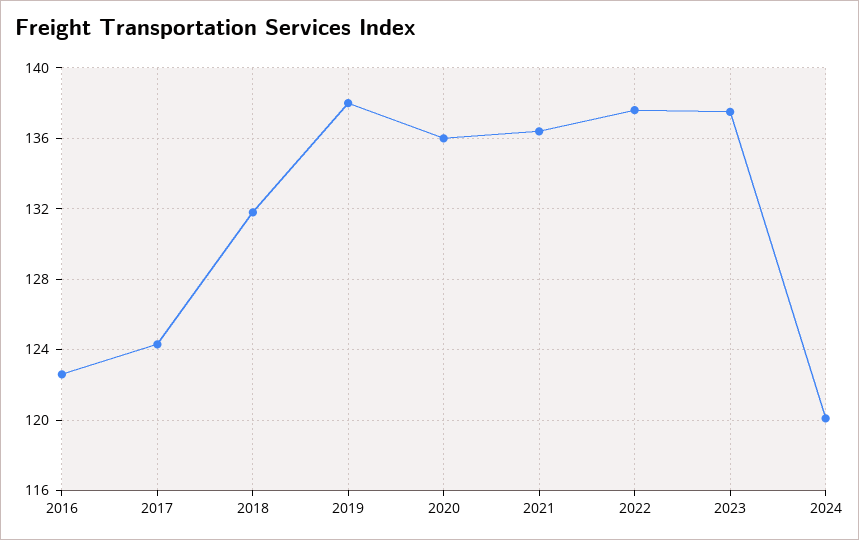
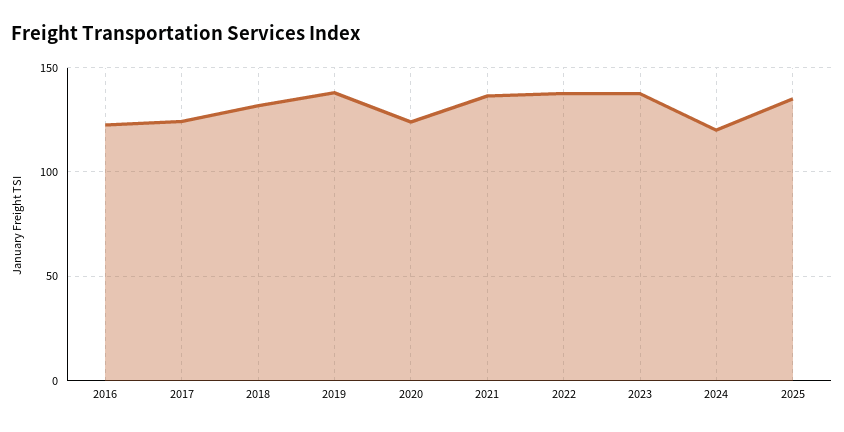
2020: 136 -> 125
2025: none -> 135

